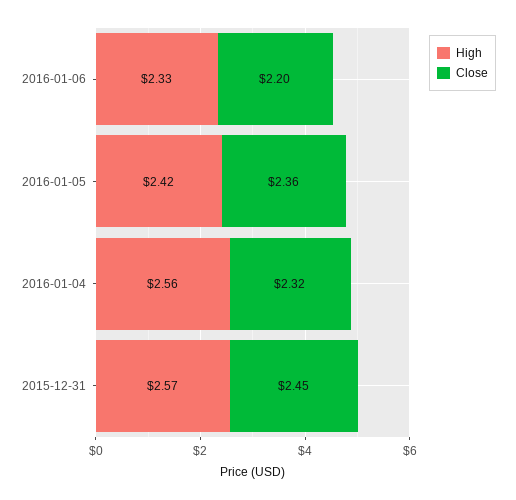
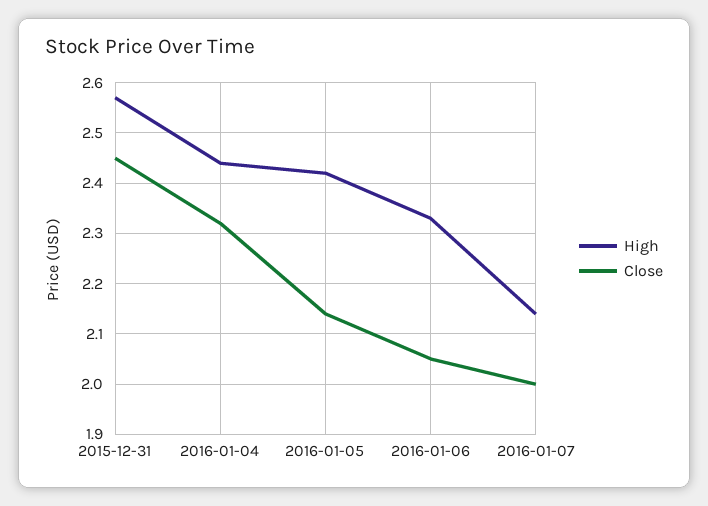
Close, 2016-01-06: 2.2 -> 2.05
Close, 2016-01-05: 2.36 -> 2.15
High, 2016-01-04: 2.56 -> 2.45
High, 2016-01-07: none -> 2.15
Close, 2016-01-07: none -> 2

